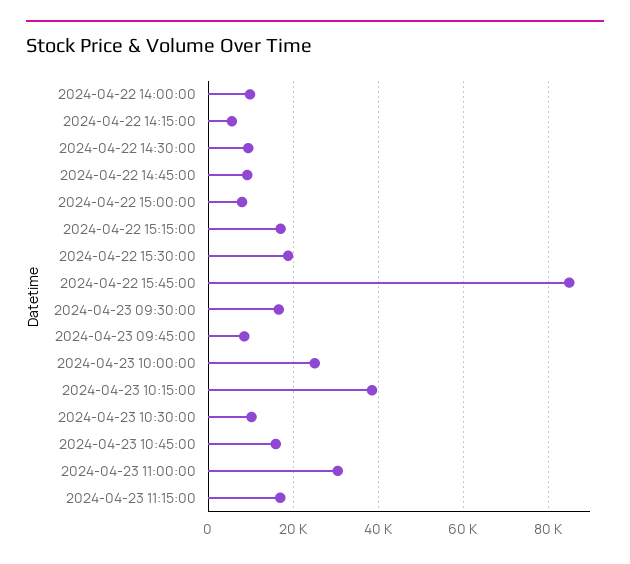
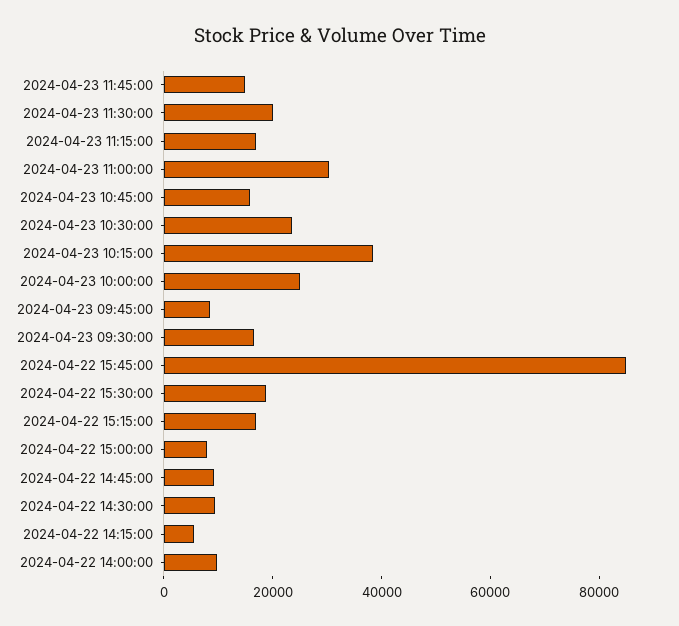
2024-04-23 10:30:00: 10000 -> 25000
2024-04-23 11:45:00: none -> 15000
2024-04-23 11:30:00: none -> 20000

